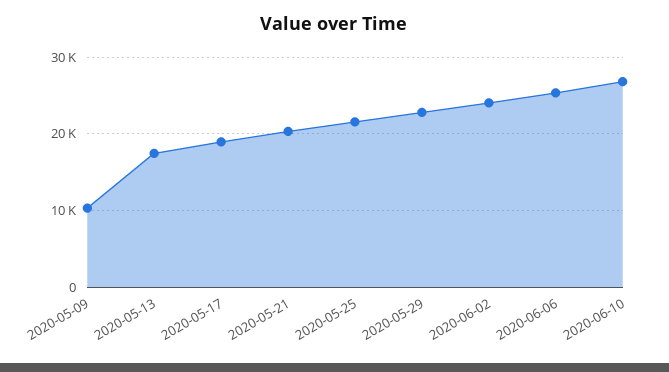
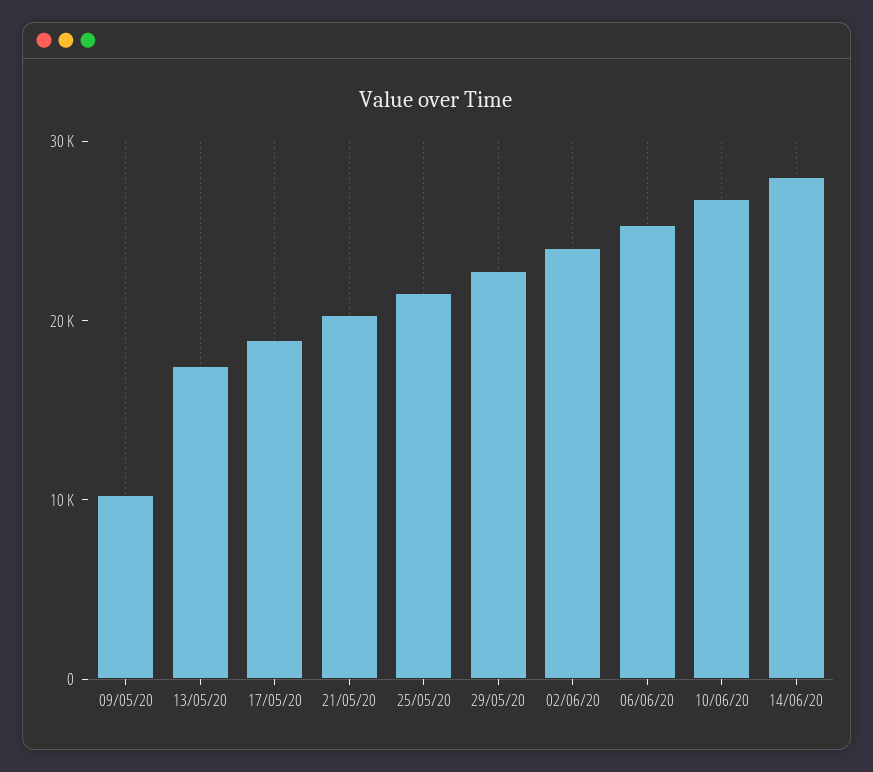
14/06/20: none -> 28000

